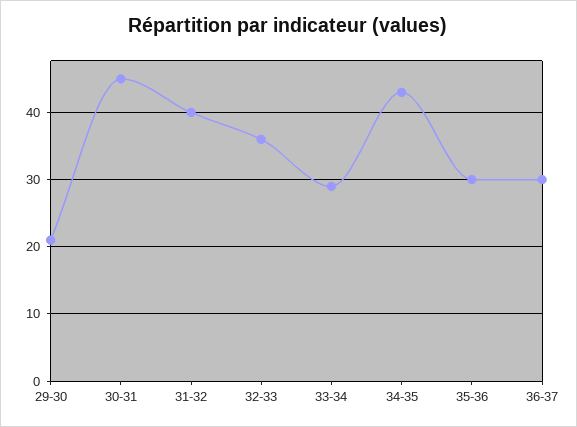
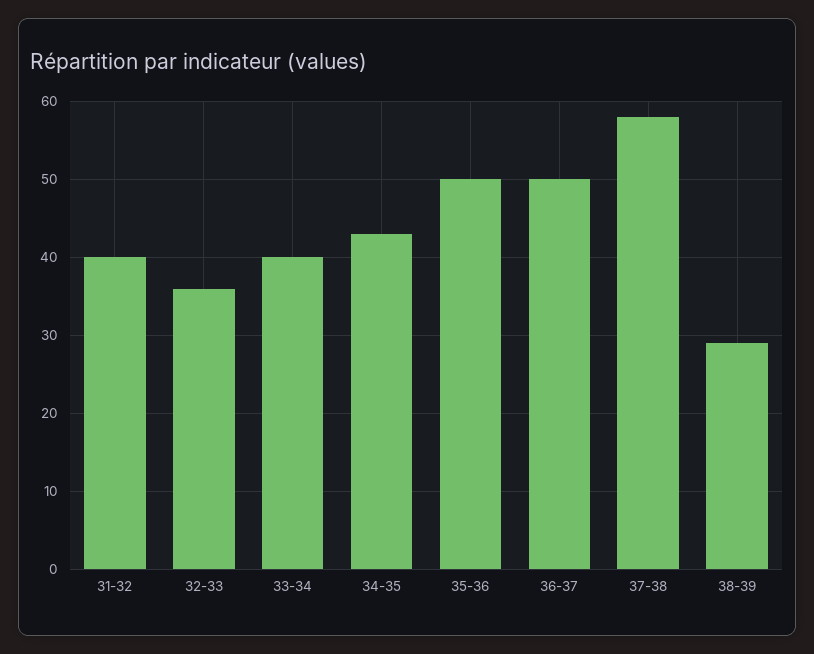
29-30: 21 -> none
30-31: 45 -> none
33-34: 29 -> 40
35-36: 30 -> 50
36-37: 30 -> 50
37-38: none -> 58
38-39: none -> 29

